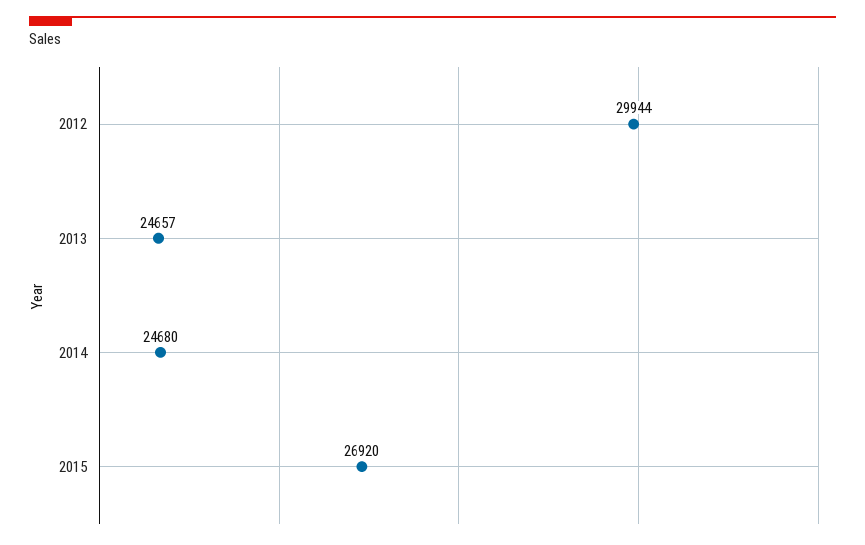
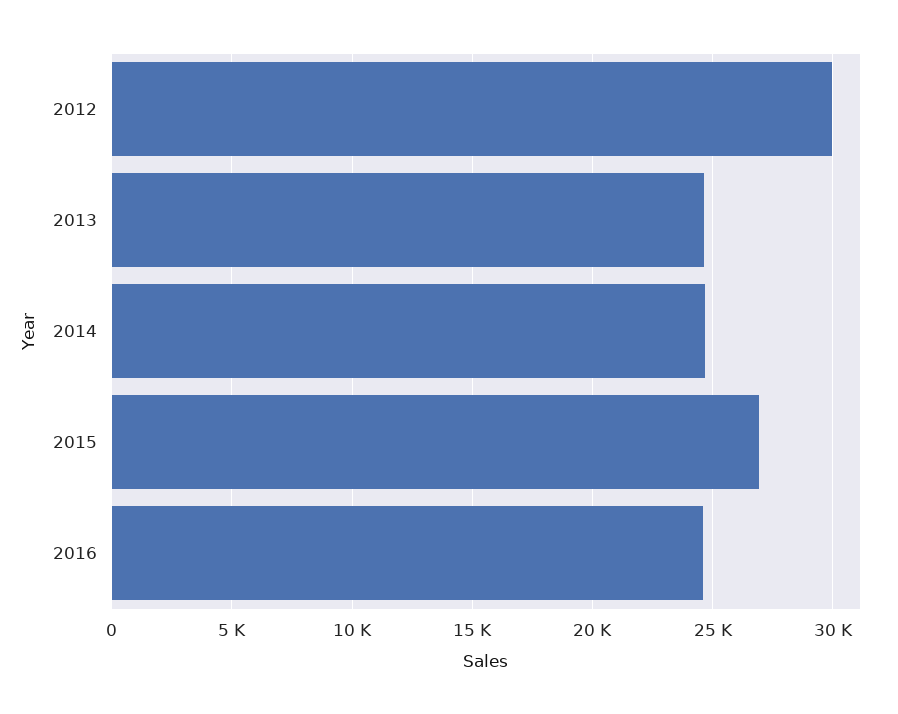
2016: none -> 24500

